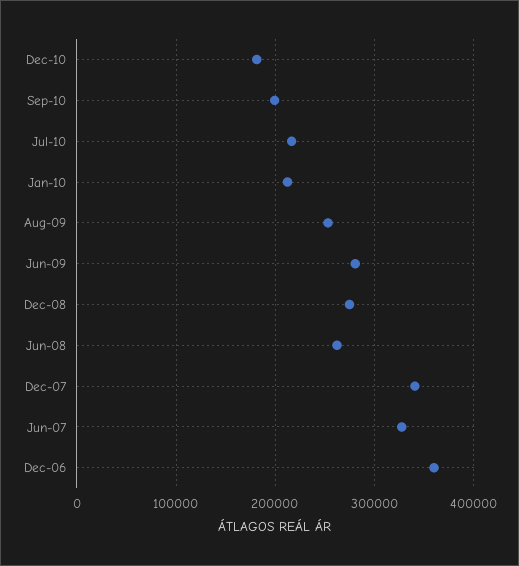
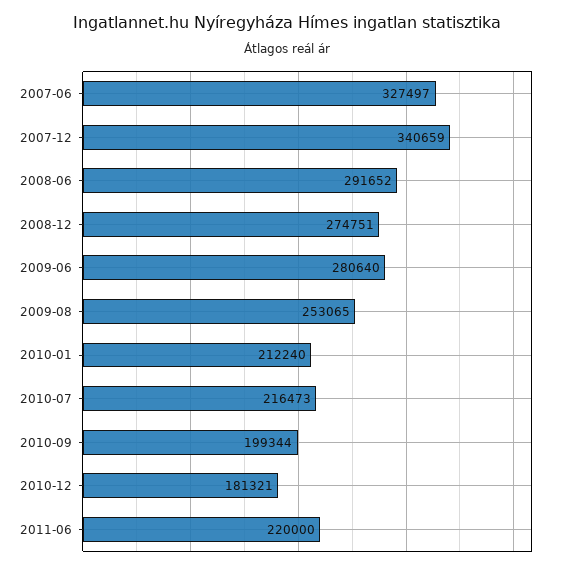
Jun-08: 260000 -> 291652
Dec-06: 360000 -> none
2011-06: none -> 220000

